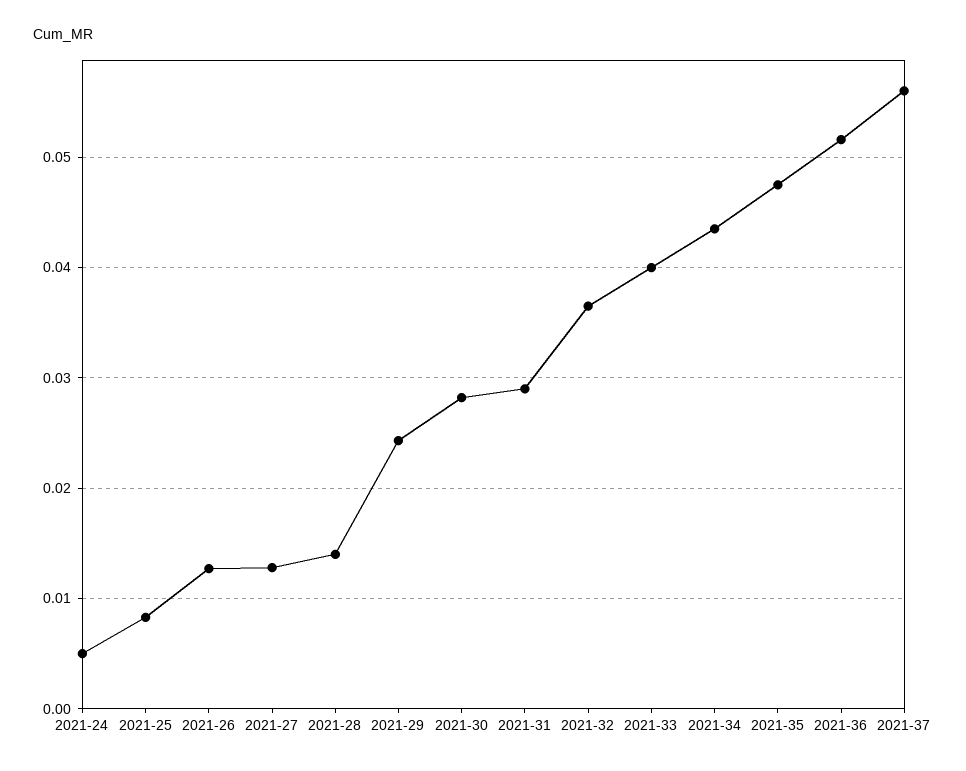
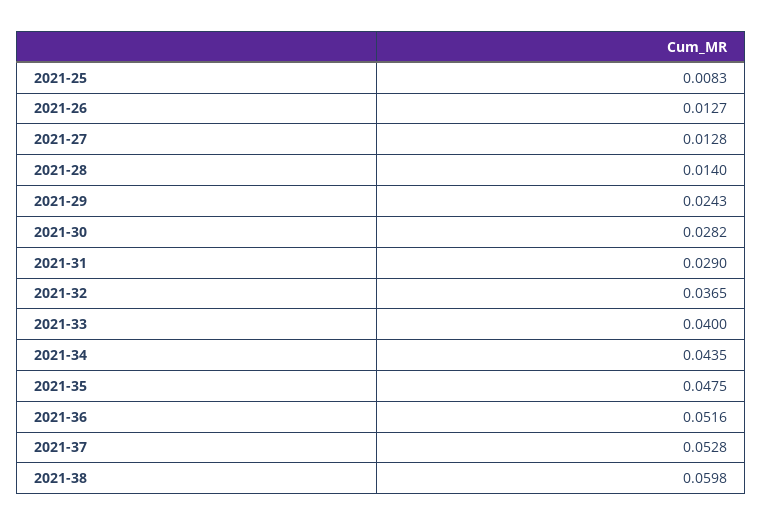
2021-24: 0.005 -> none
2021-37: 0.056 -> 0.0528
2021-38: none -> 0.0598

